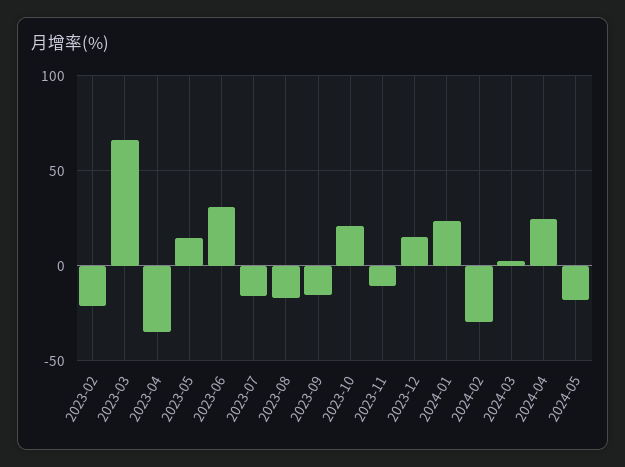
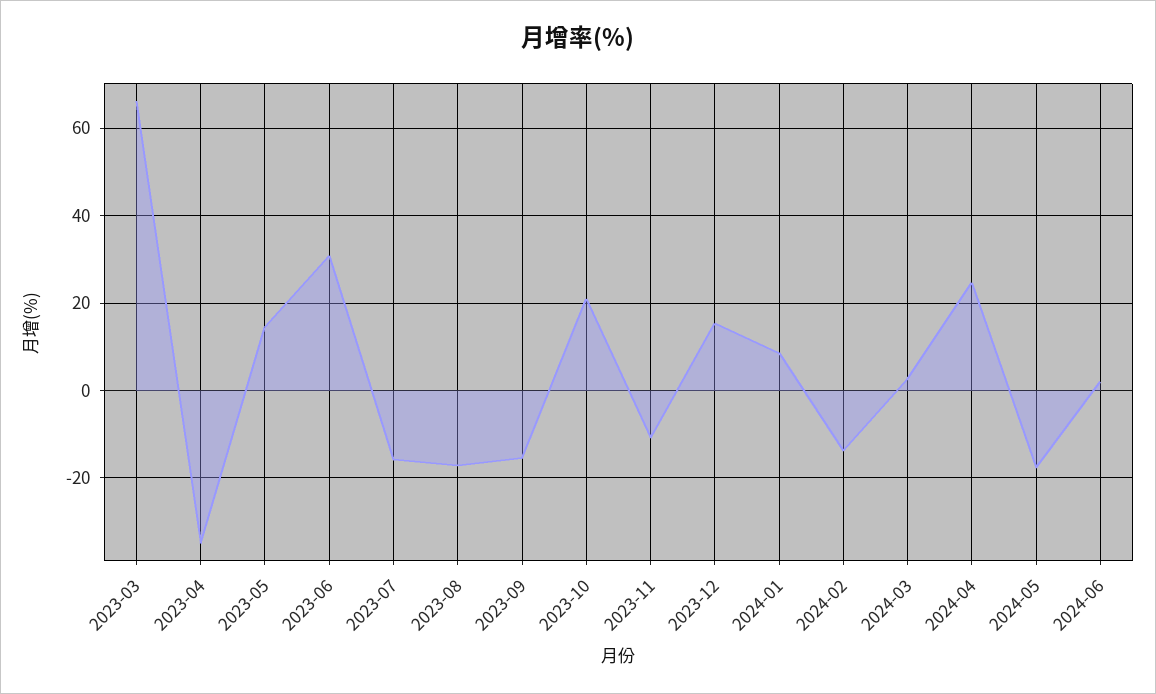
2023-02: -20 -> none
2024-01: 25 -> 8
2024-02: -30 -> -14
2024-06: none -> 2

